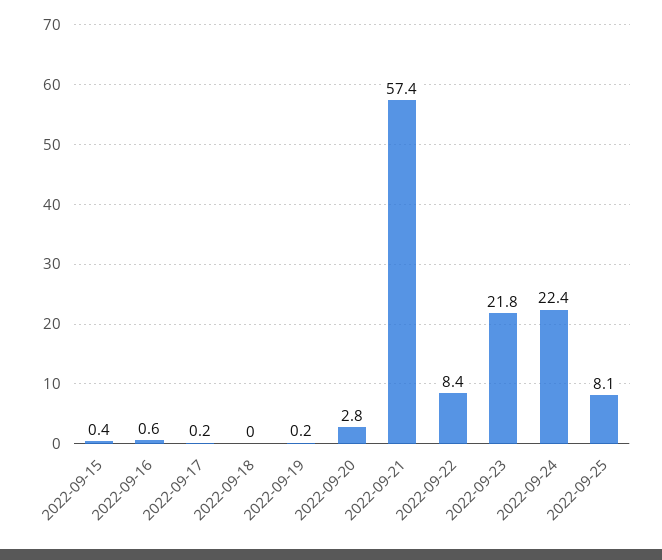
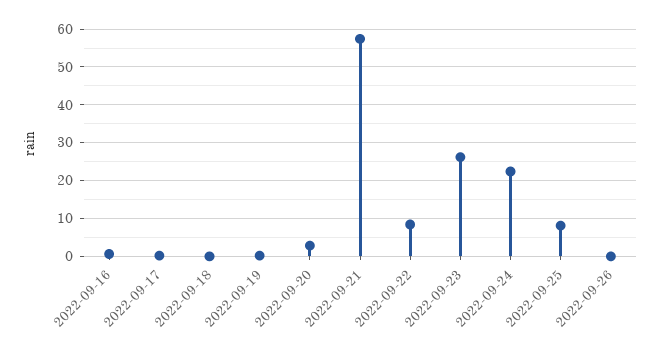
2022-09-15: 0.4 -> none
2022-09-23: 21.8 -> 26
2022-09-26: none -> 0

